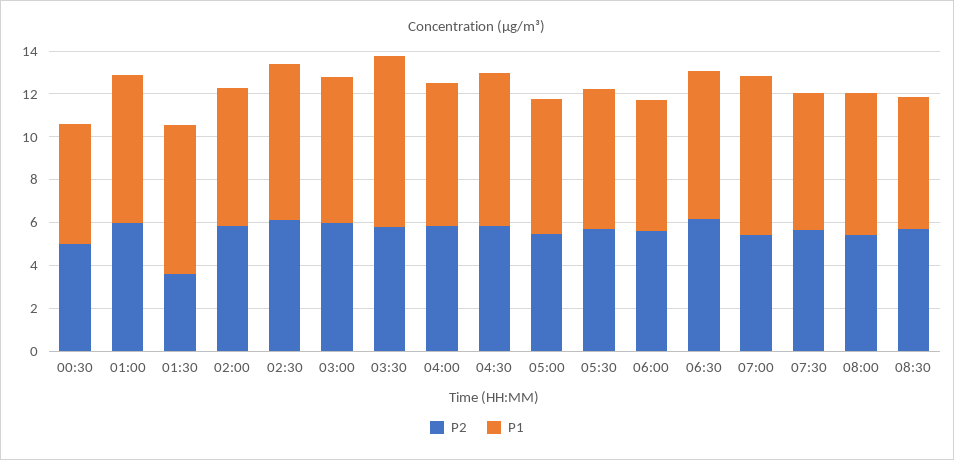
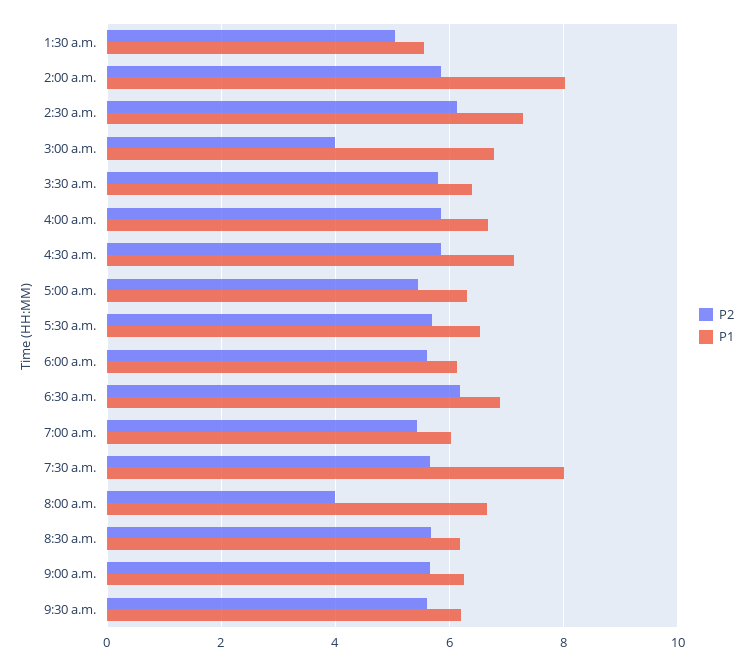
P2, 00:30: 5 -> none
P1, 00:30: 5.5 -> none
P2, 01:00: 6 -> none
P1, 01:00: 7 -> none
P2, 01:30: 3.5 -> 5
P1, 01:30: 7 -> 5.6
P1, 02:00: 6.5 -> 8
P2, 03:00: 6 -> 4
P1, 03:30: 8 -> 6.4
P1, 07:00: 7.5 -> 6
P1, 07:30: 6.5 -> 8
P2, 08:00: 5.5 -> 4
P2, 9:00 a.m.: none -> 5.6
P1, 9:00 a.m.: none -> 6.2
P2, 9:30 a.m.: none -> 5.6
P1, 9:30 a.m.: none -> 6.2

